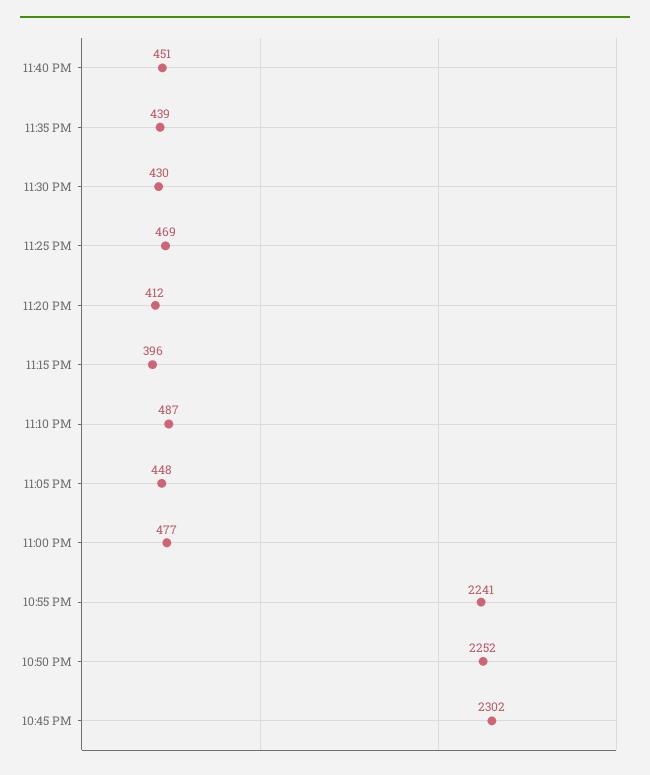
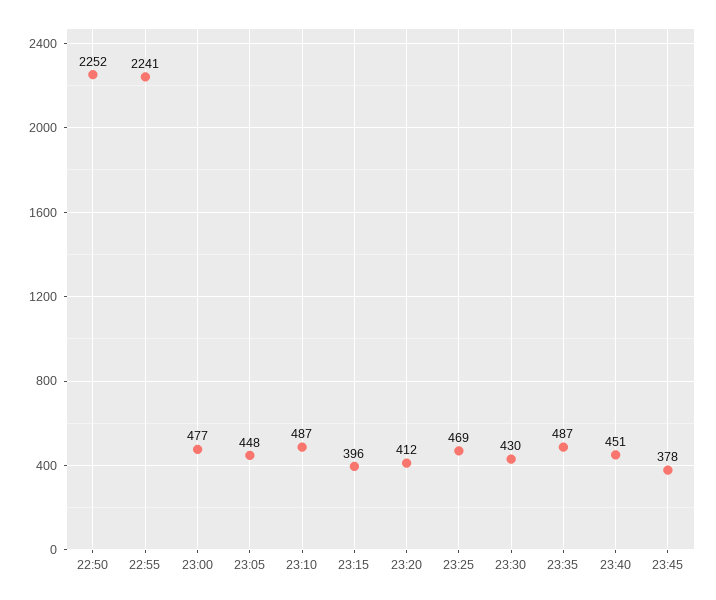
11:35 PM: 439 -> 487
10:45 PM: 2302 -> none
23:45: none -> 378

